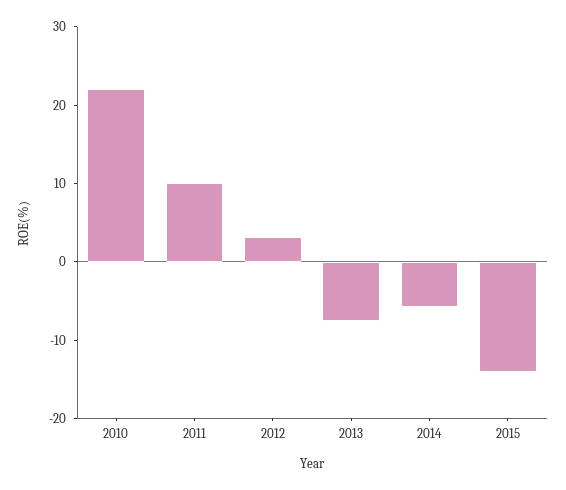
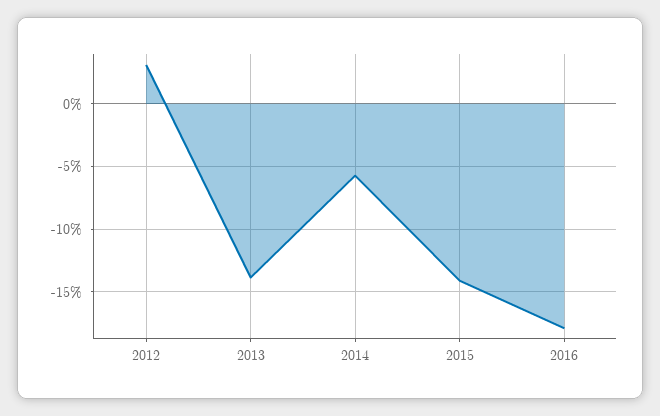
2010: 22 -> none
2011: 10 -> none
2013: -8 -> -14
2016: none -> -18

